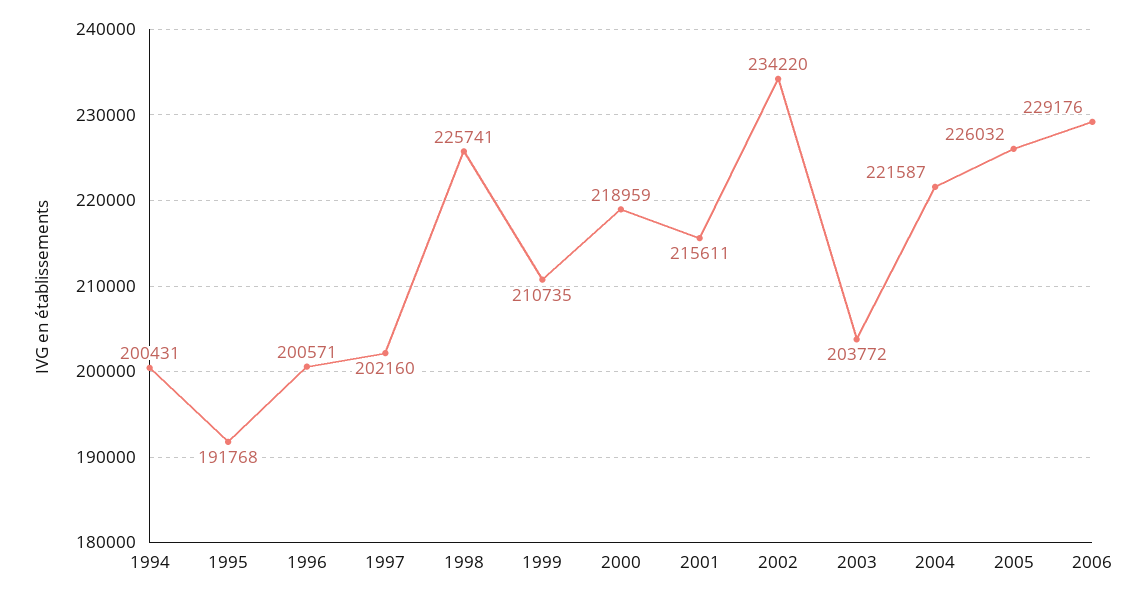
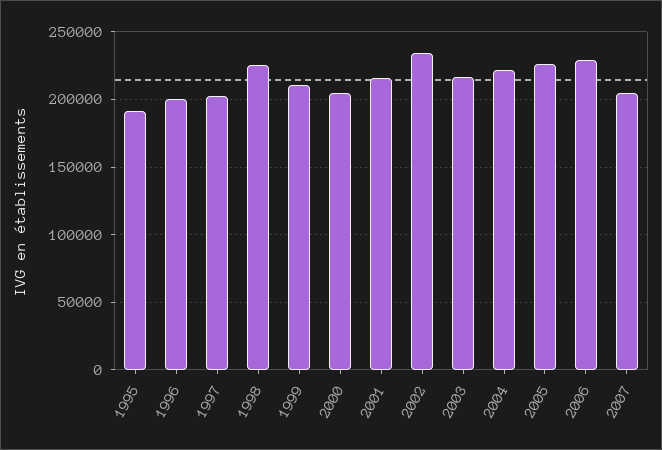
1994: 200431 -> none
2000: 218959 -> 205000
2003: 203772 -> 215000
2007: none -> 205000

